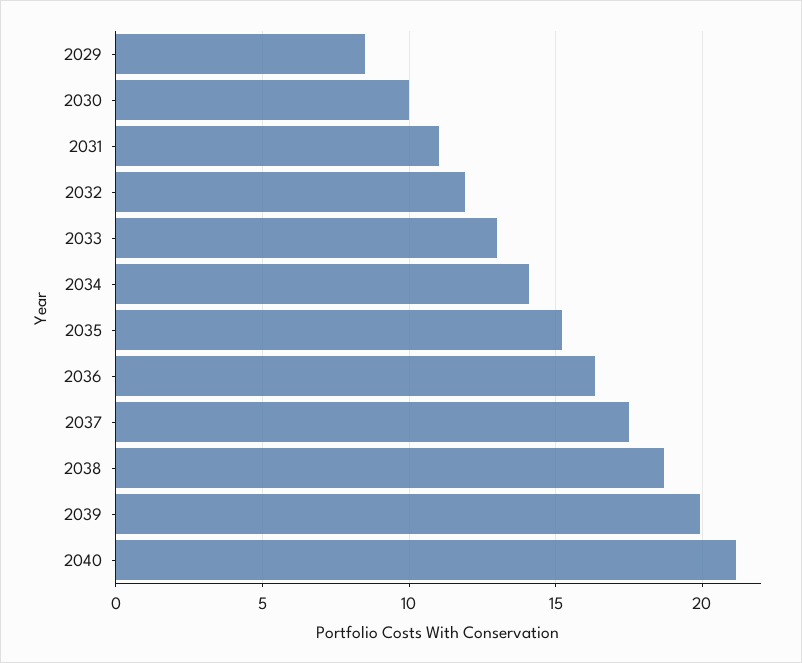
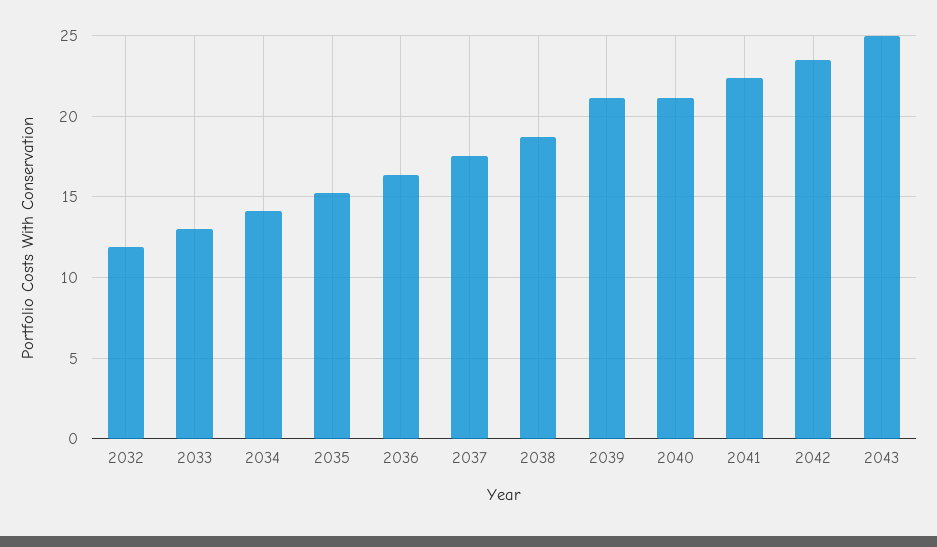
2029: 8.5 -> none
2030: 10 -> none
2031: 11 -> none
2039: 20 -> 21
2041: none -> 22.5
2042: none -> 23.5
2043: none -> 25

